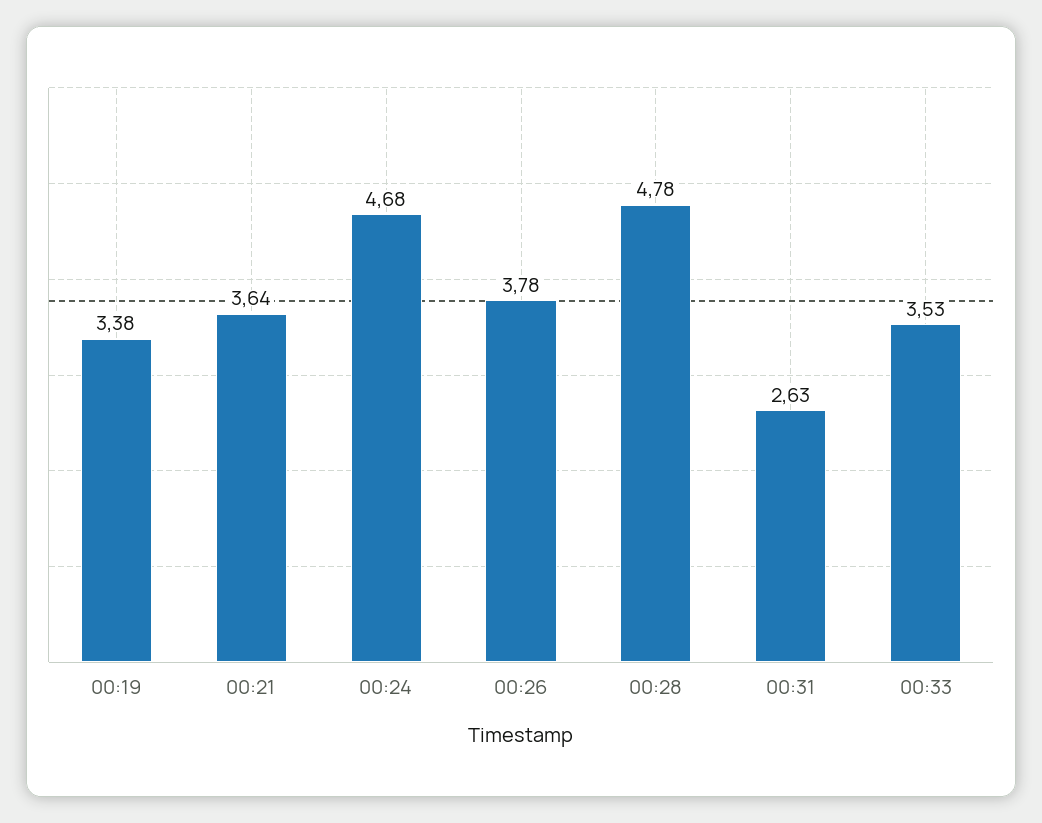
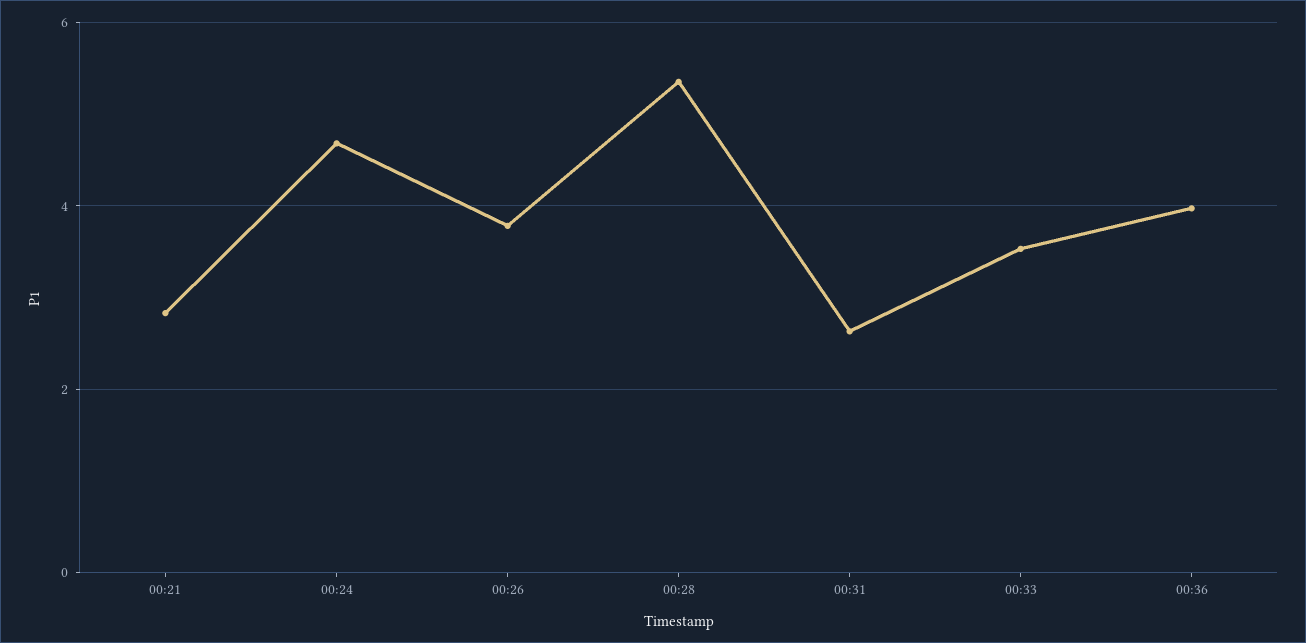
00:19: 3.38 -> none
00:21: 3.64 -> 2.8
00:28: 4.78 -> 5.4
00:36: none -> 4

